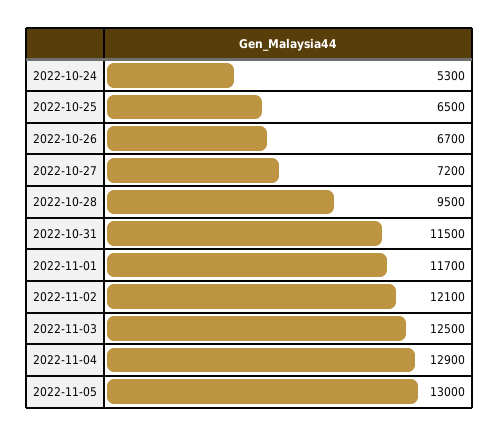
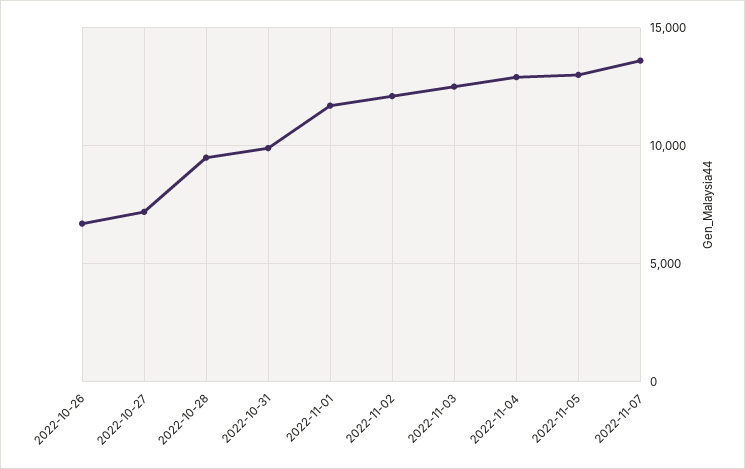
2022-10-24: 5300 -> none
2022-10-25: 6500 -> none
2022-10-31: 11500 -> 10000
2022-11-07: none -> 13500

